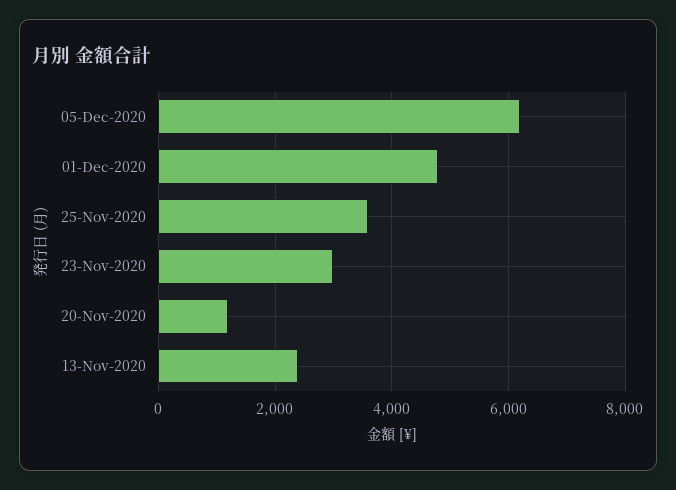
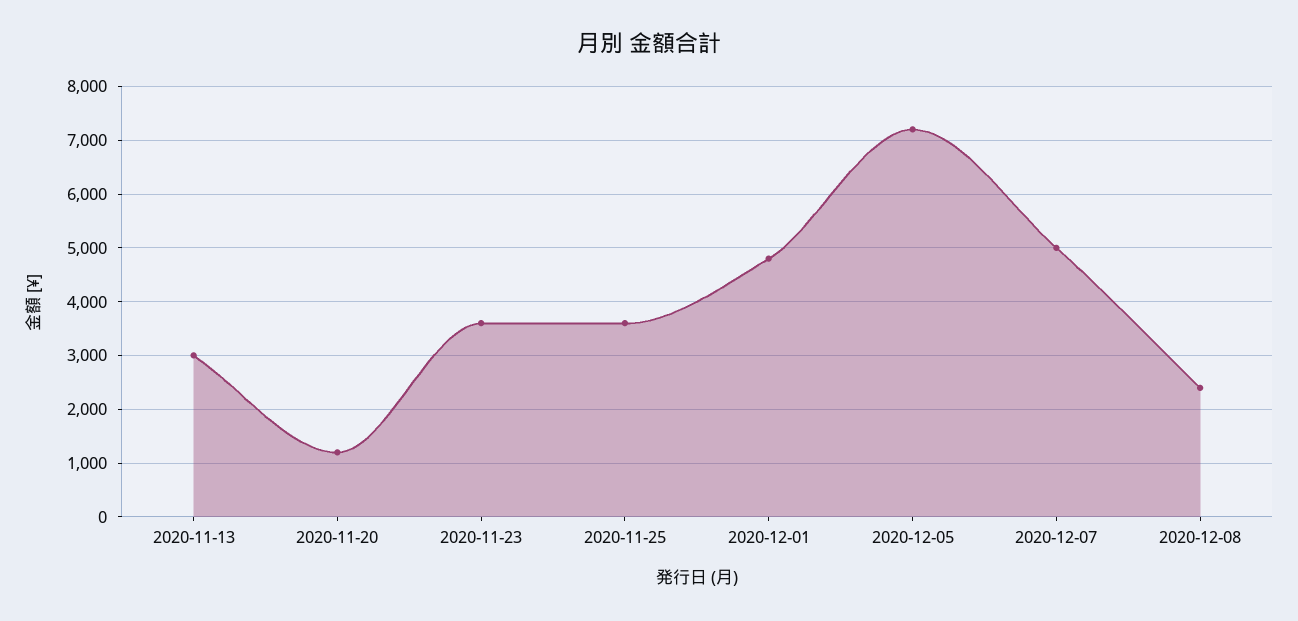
05-Dec-2020: 6200 -> 7200
23-Nov-2020: 3000 -> 3600
13-Nov-2020: 2400 -> 3000
2020-12-07: none -> 5000
2020-12-08: none -> 2400

